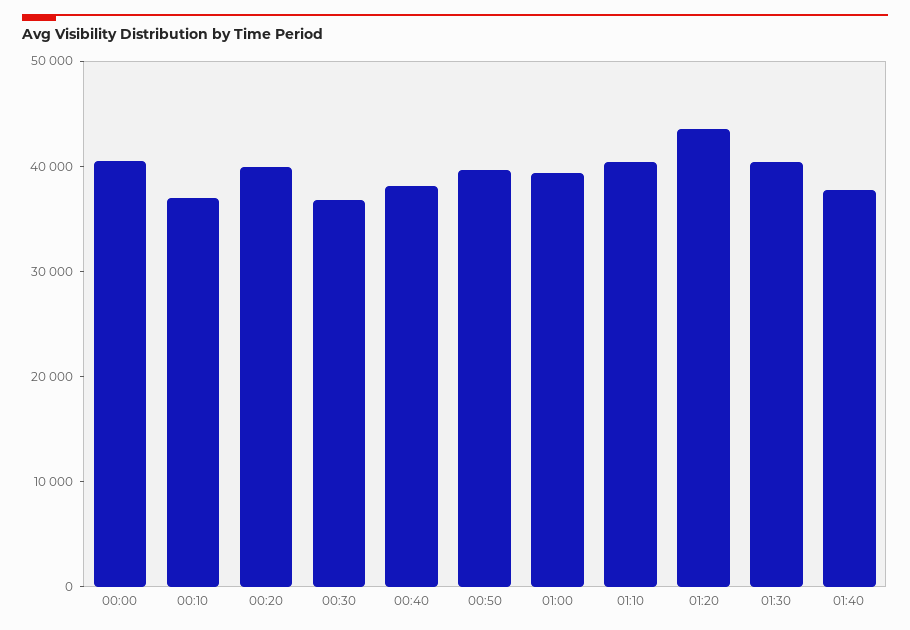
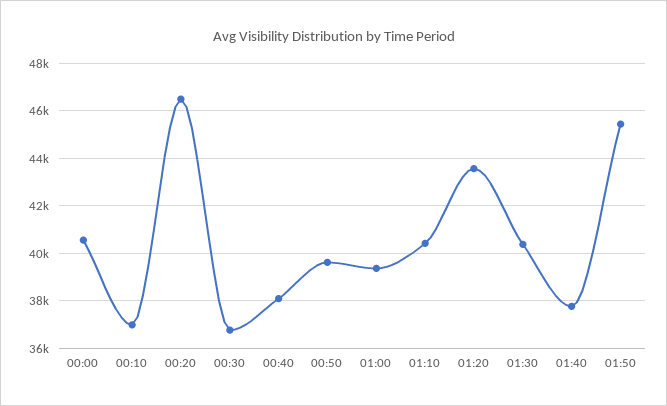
00:20: 40000 -> 46500
01:50: none -> 45500

